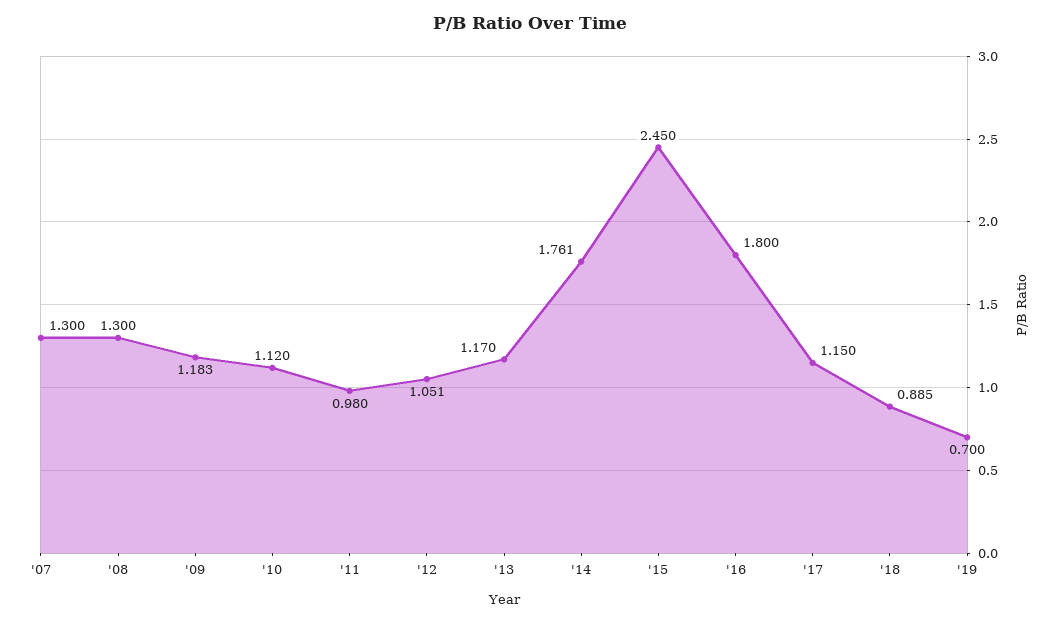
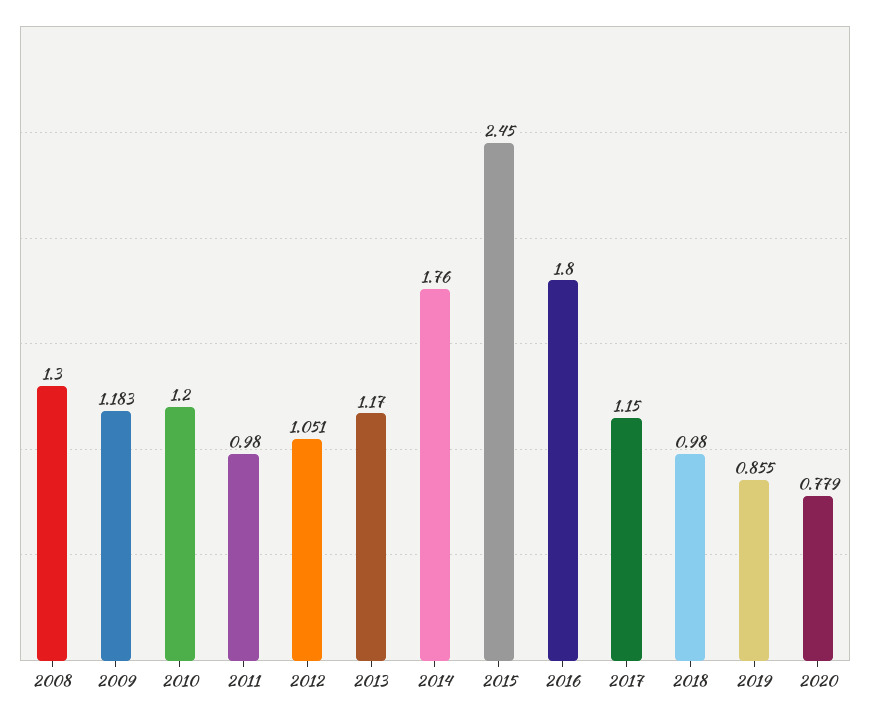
'07: 1.3 -> none
'10: 1.12 -> 1.2
'14: 1.761 -> 1.76
'18: 0.885 -> 0.98
'19: 0.7 -> 0.855
2020: none -> 0.779

